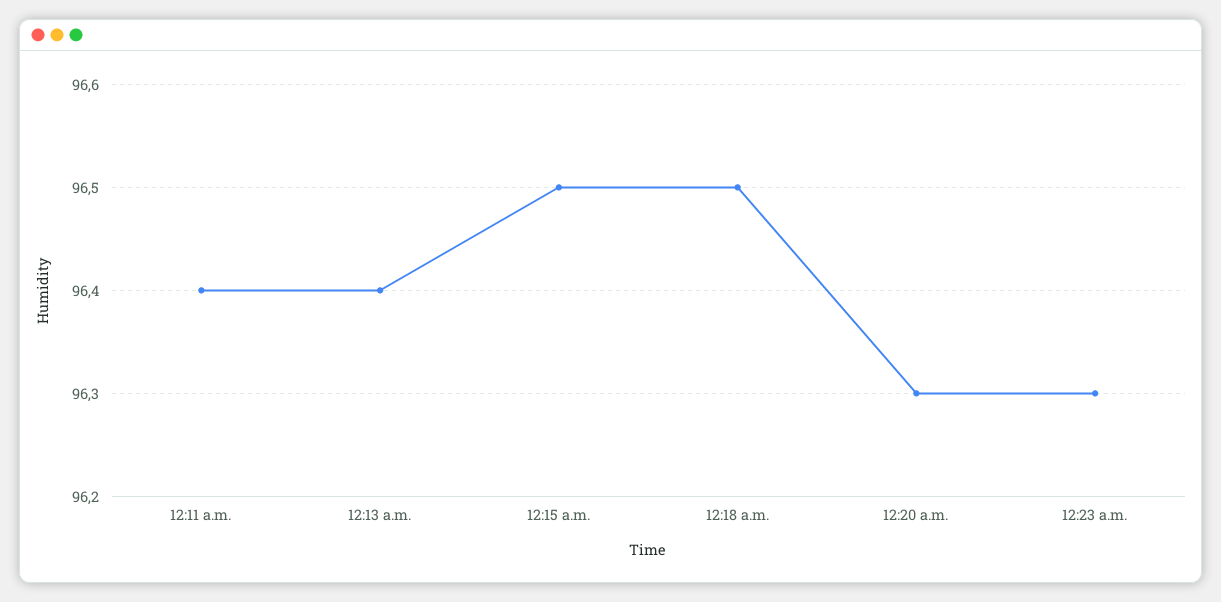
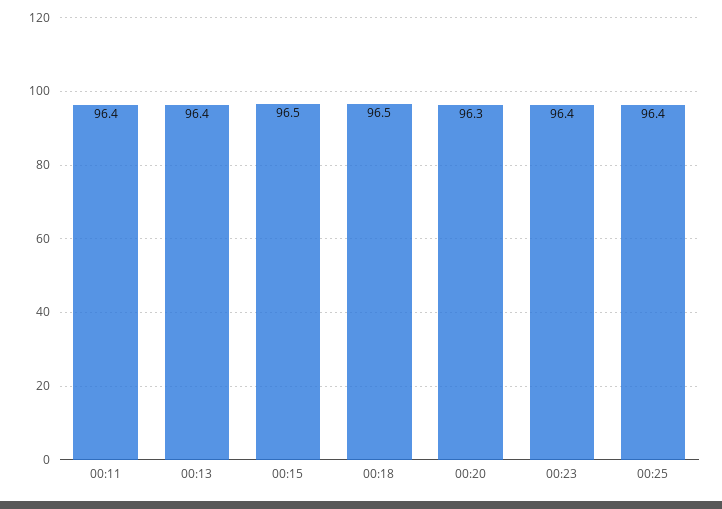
12:23 a.m.: 96.3 -> 96.4
00:25: none -> 96.4

